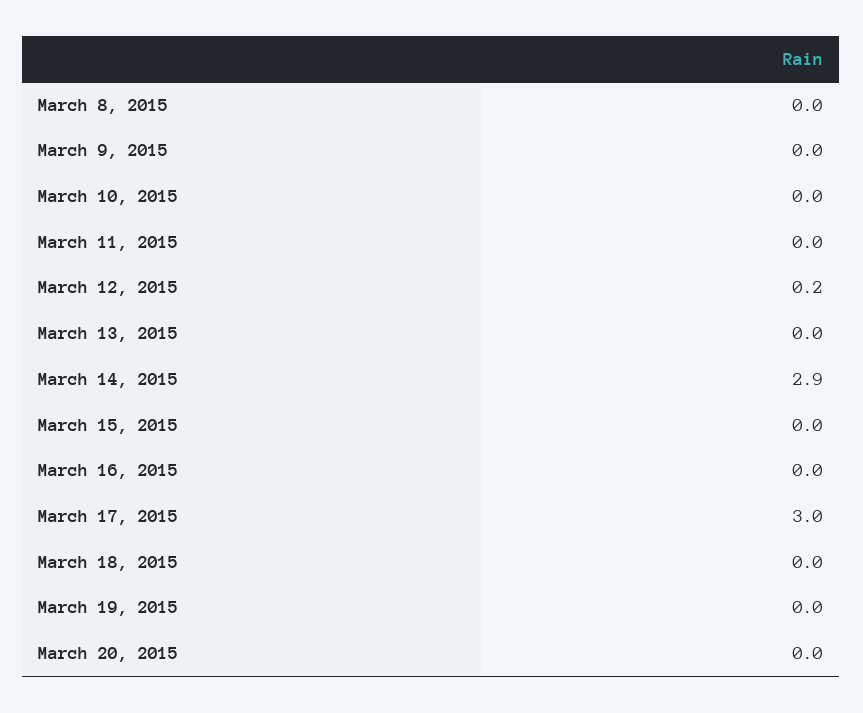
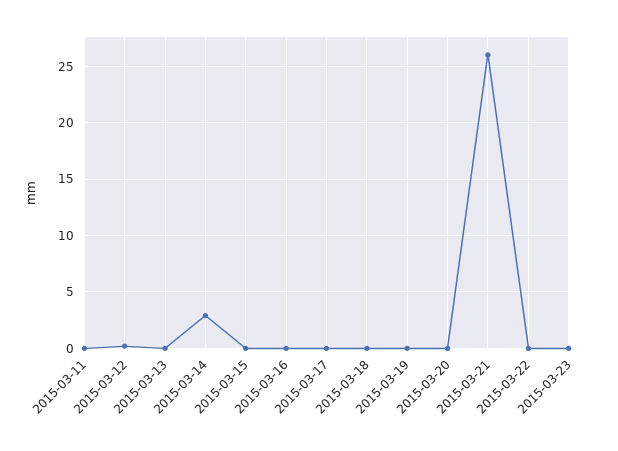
March 8, 2015: 0 -> none
March 9, 2015: 0 -> none
March 10, 2015: 0 -> none
March 17, 2015: 3 -> 0
2015-03-21: none -> 26
2015-03-22: none -> 0
2015-03-23: none -> 0

